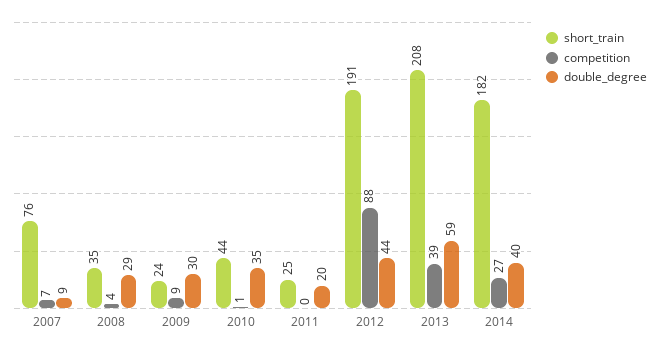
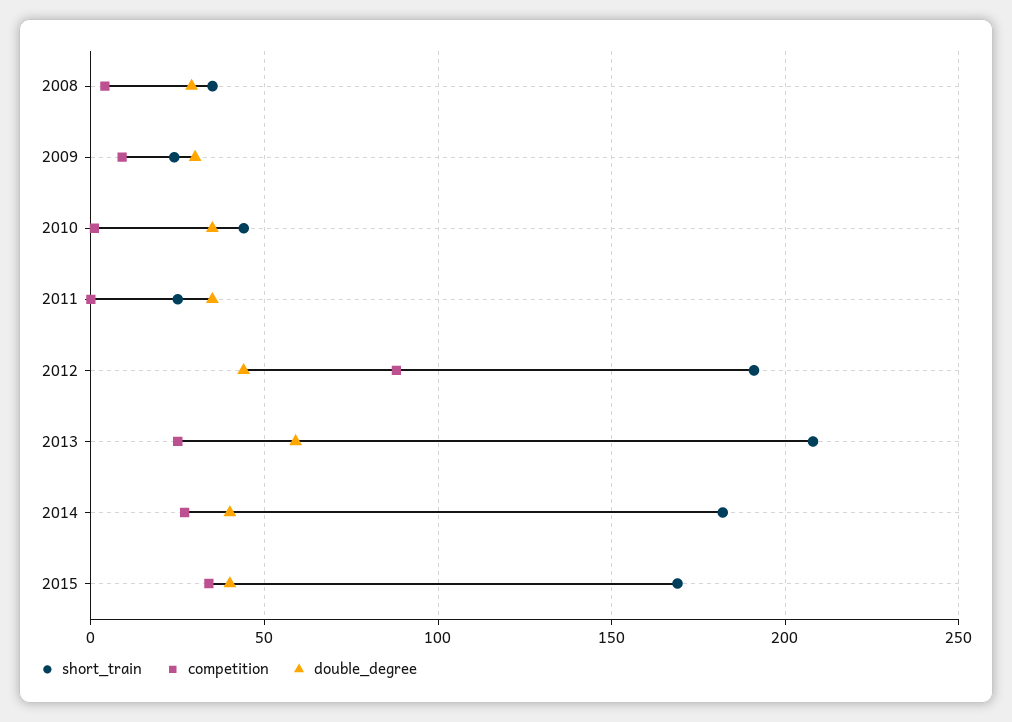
short_train, 2007: 76 -> none
competition, 2007: 7 -> none
double_degree, 2007: 9 -> none
double_degree, 2011: 20 -> 35
competition, 2013: 39 -> 25
short_train, 2015: none -> 170
competition, 2015: none -> 35
double_degree, 2015: none -> 40

